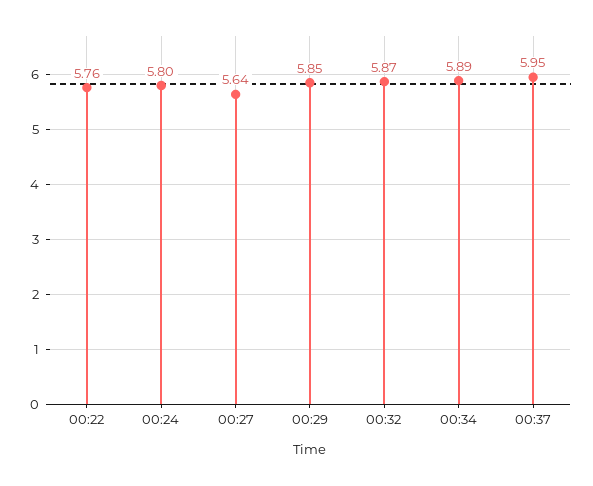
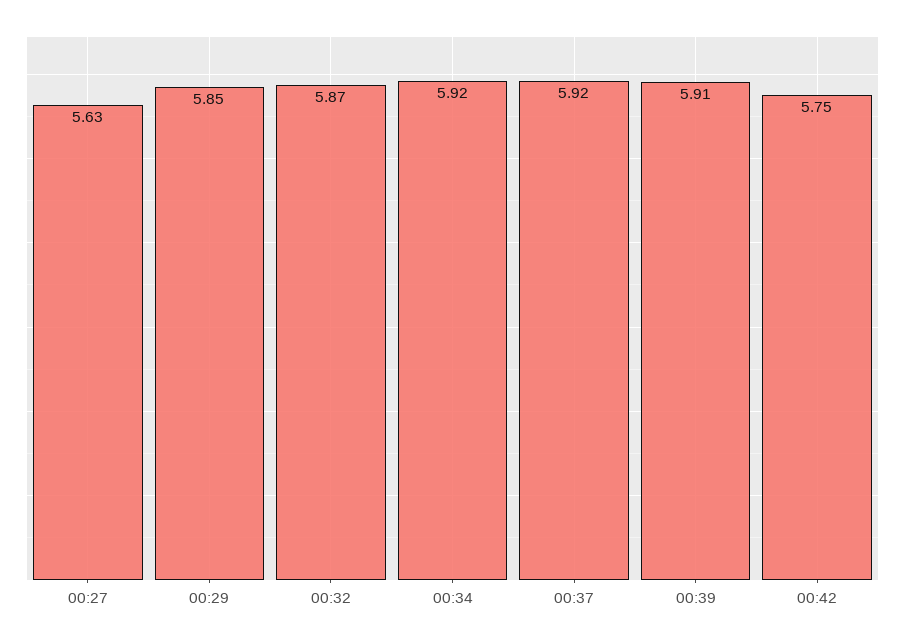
00:22: 5.76 -> none
00:24: 5.8 -> none
00:27: 5.64 -> 5.63
00:34: 5.89 -> 5.92
00:37: 5.95 -> 5.92
00:39: none -> 5.91
00:42: none -> 5.75

